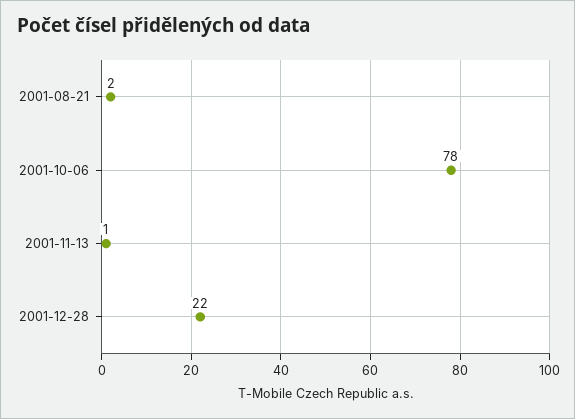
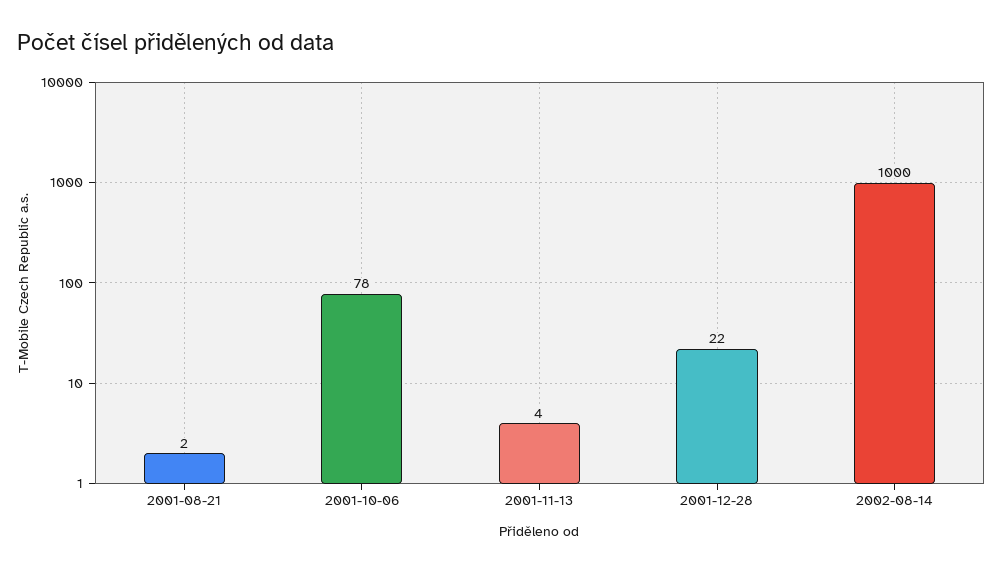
2001-11-13: 1 -> 4
2002-08-14: none -> 1000

